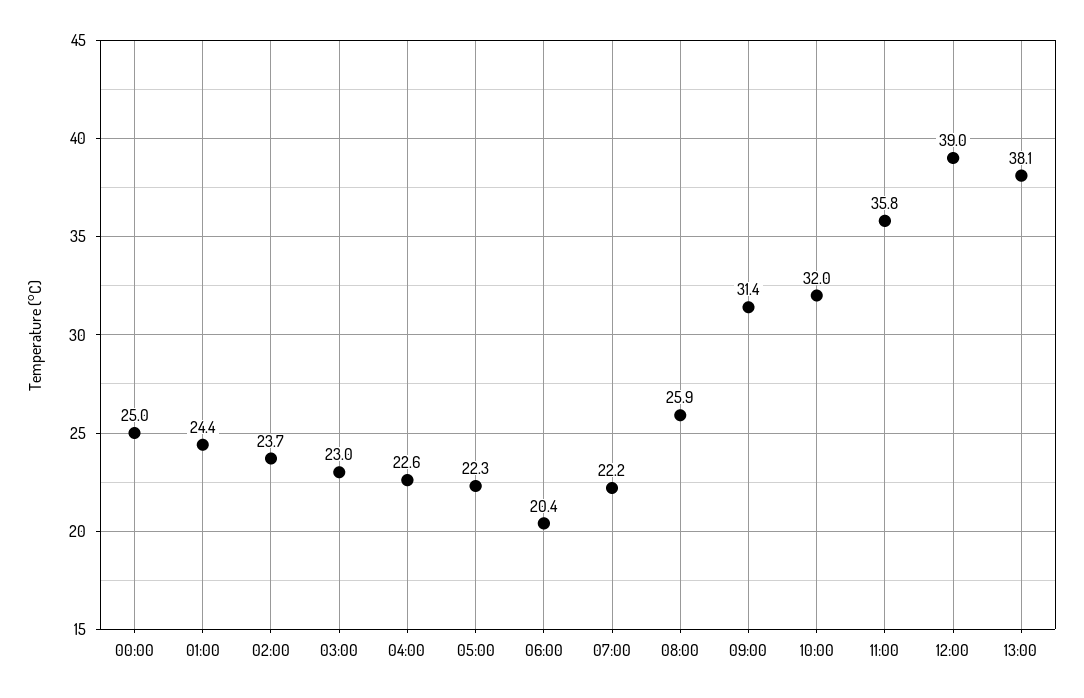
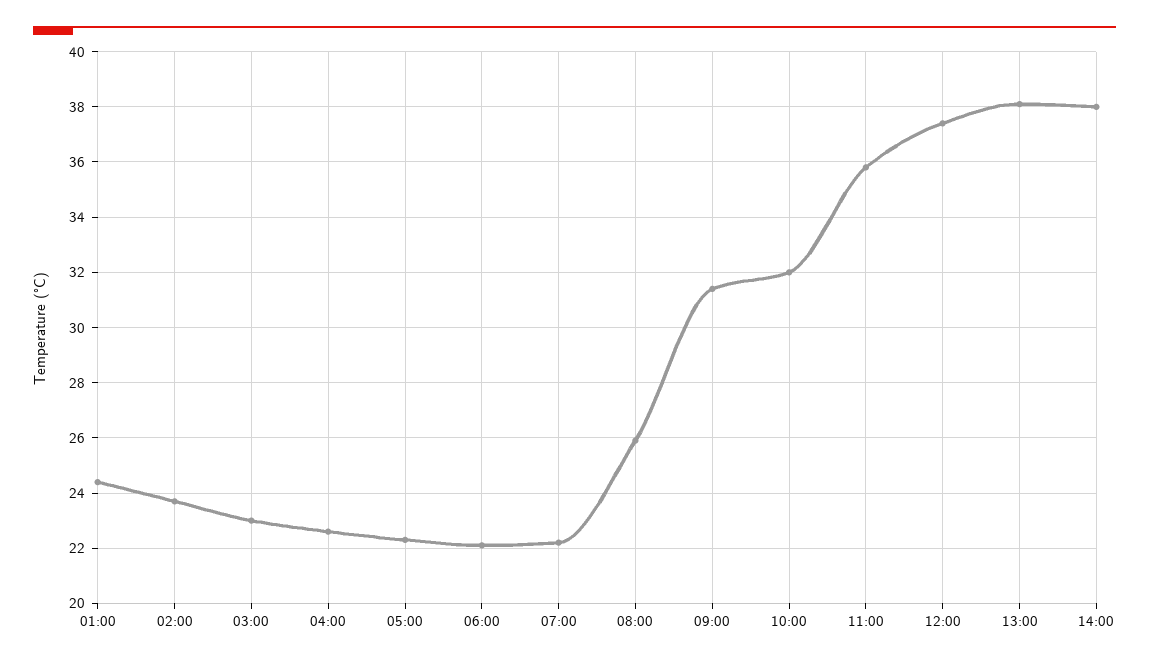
00:00: 25 -> none
06:00: 20.4 -> 22
12:00: 39 -> 37.5
14:00: none -> 38

